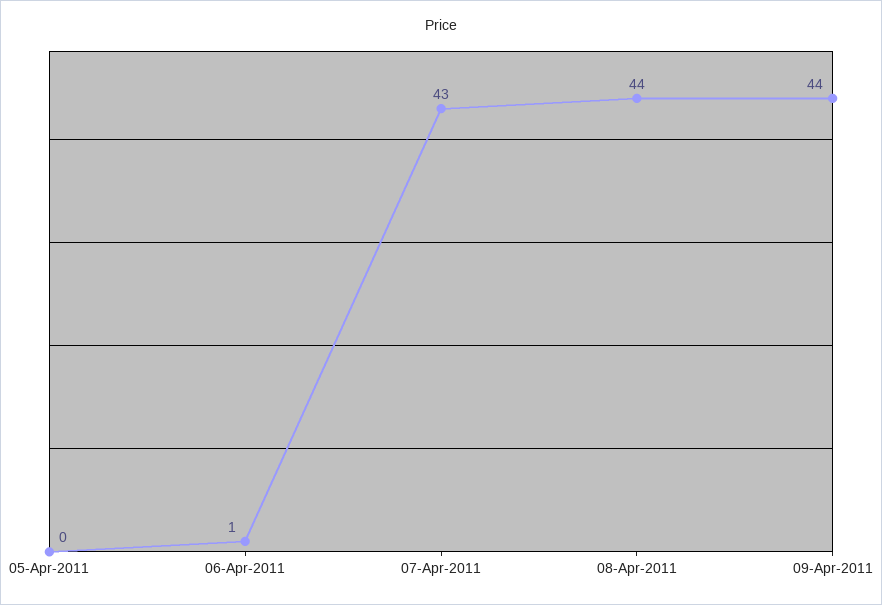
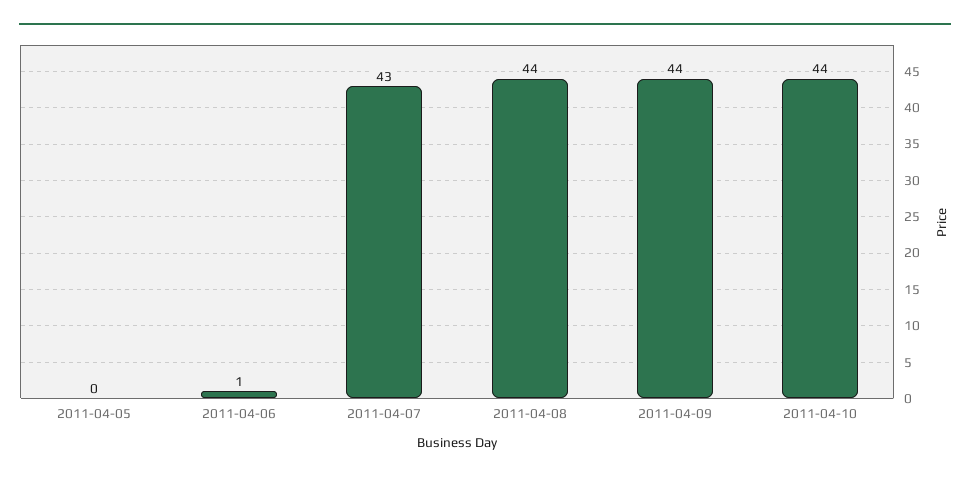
2011-04-10: none -> 44

